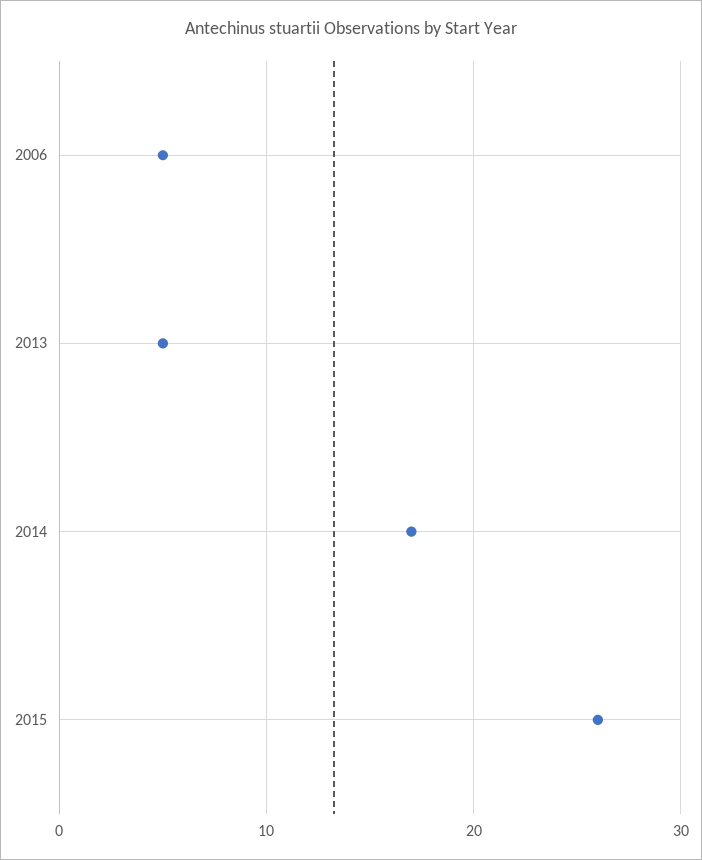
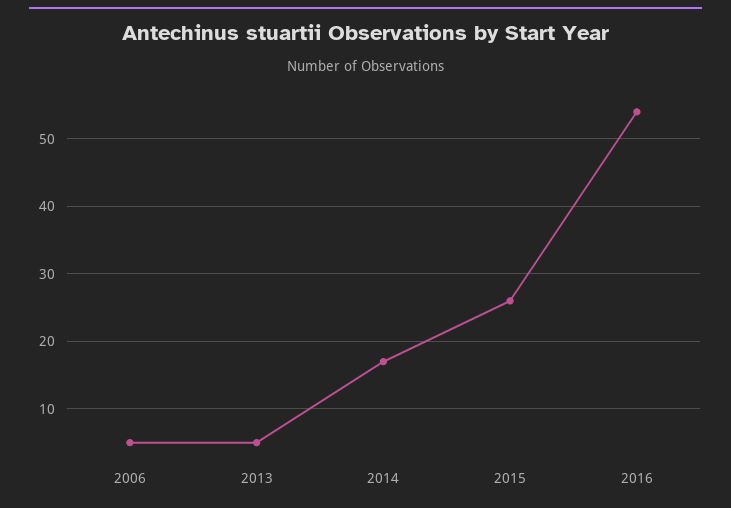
2016: none -> 54

